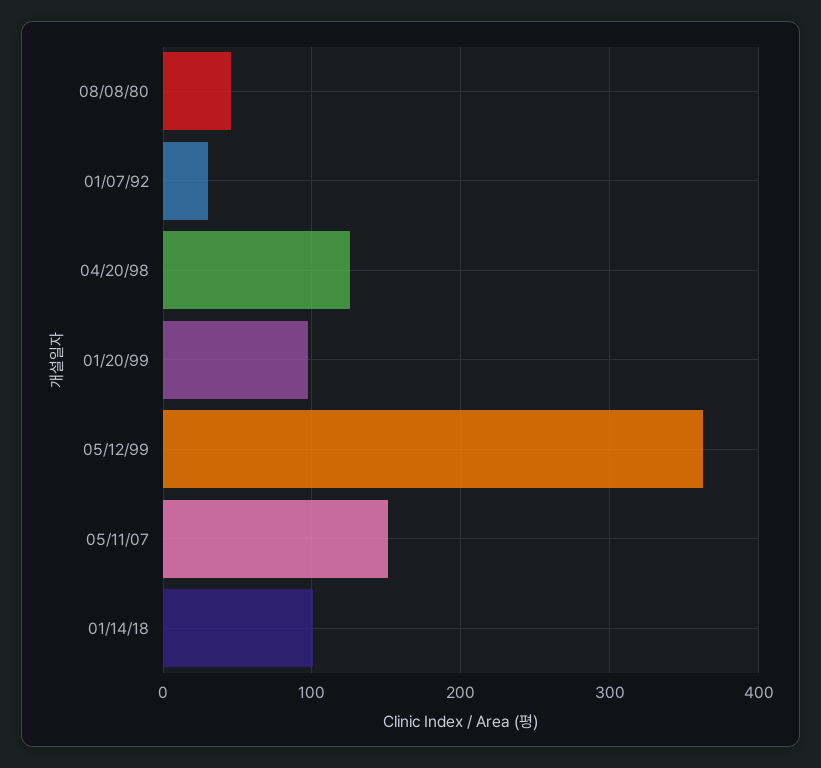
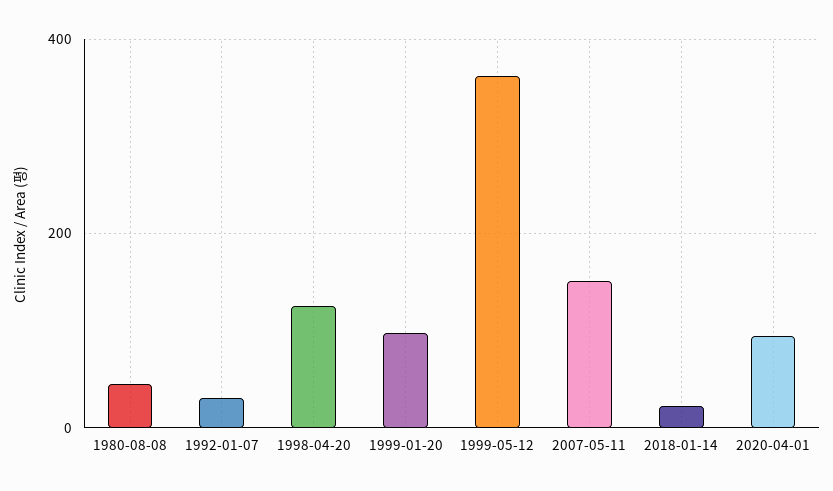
01/14/18: 100 -> 20
2020-04-01: none -> 100

